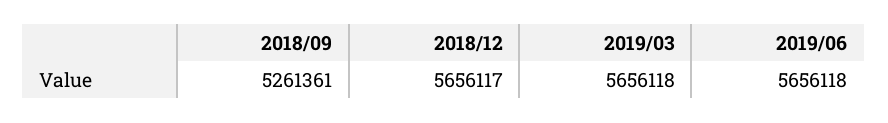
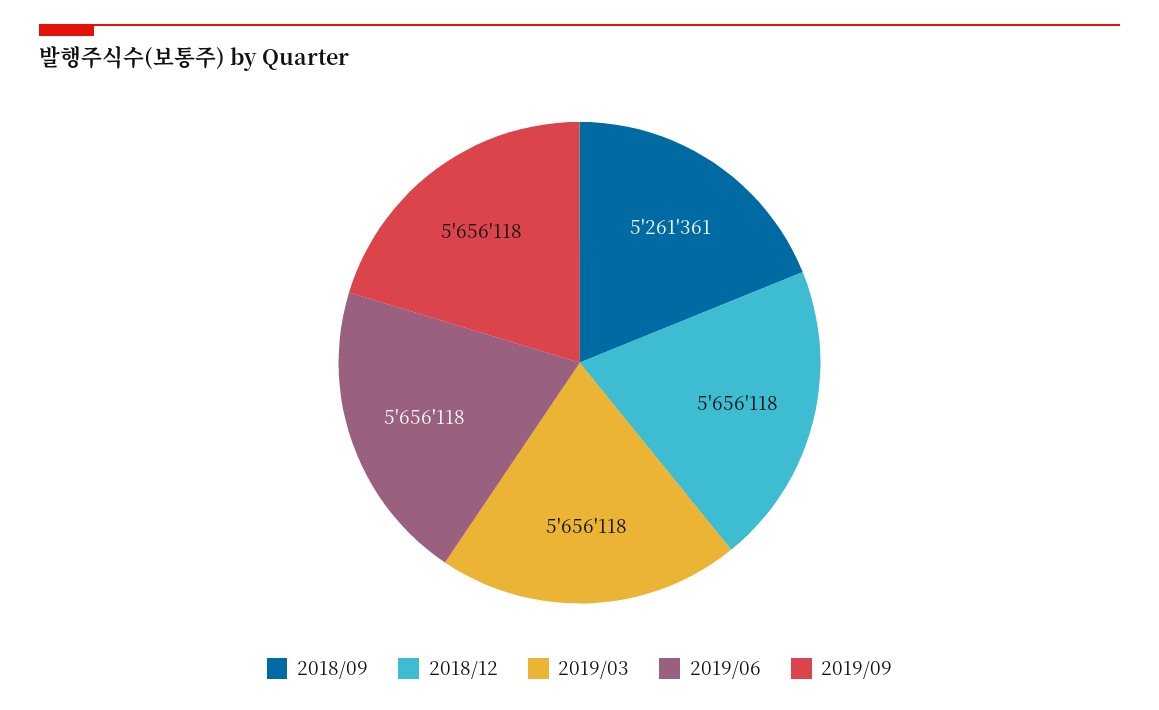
2018/12: 5656117 -> 5656118
2019/09: none -> 5656118

